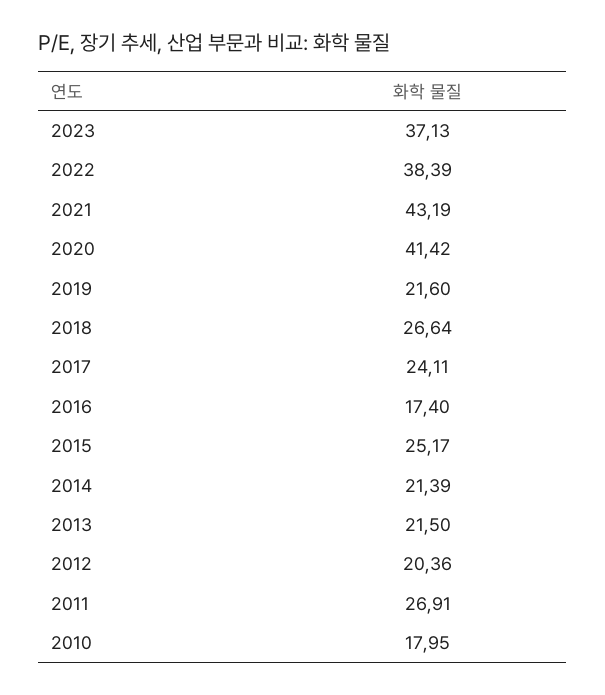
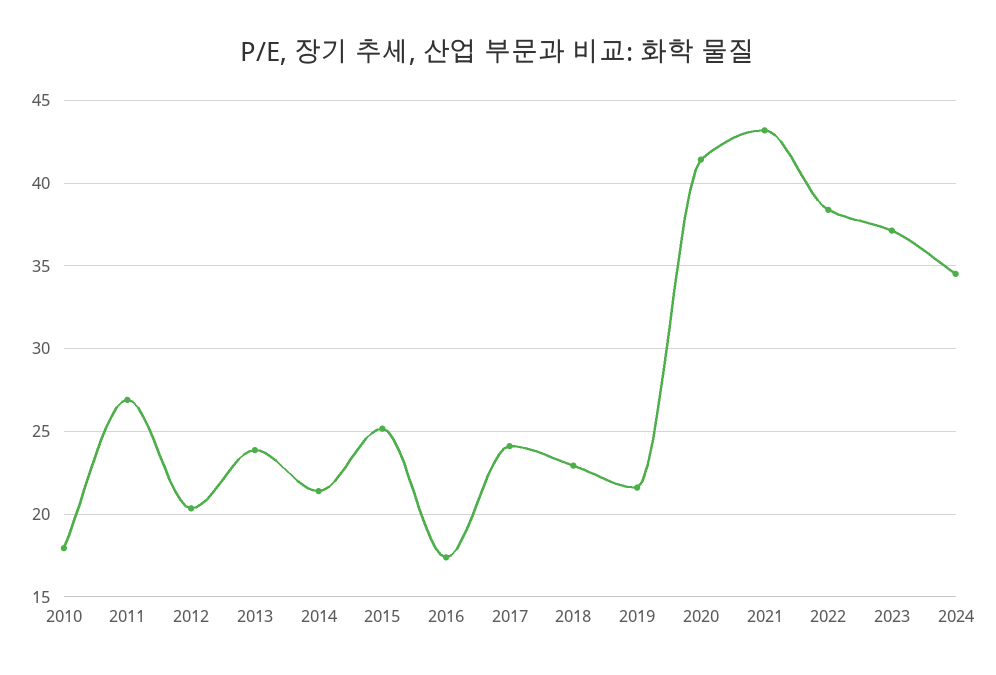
2018: 26.64 -> 23
2013: 21.5 -> 24
2024: none -> 34.5

